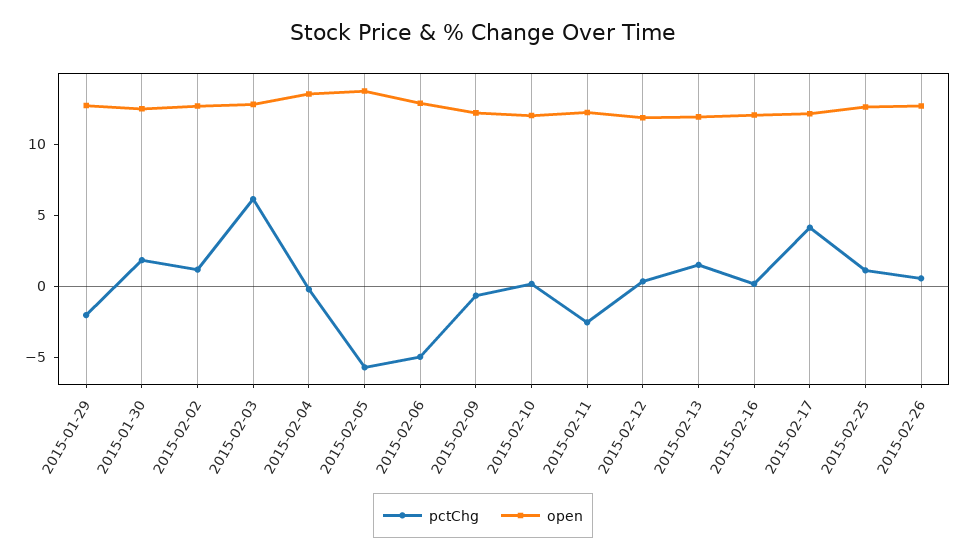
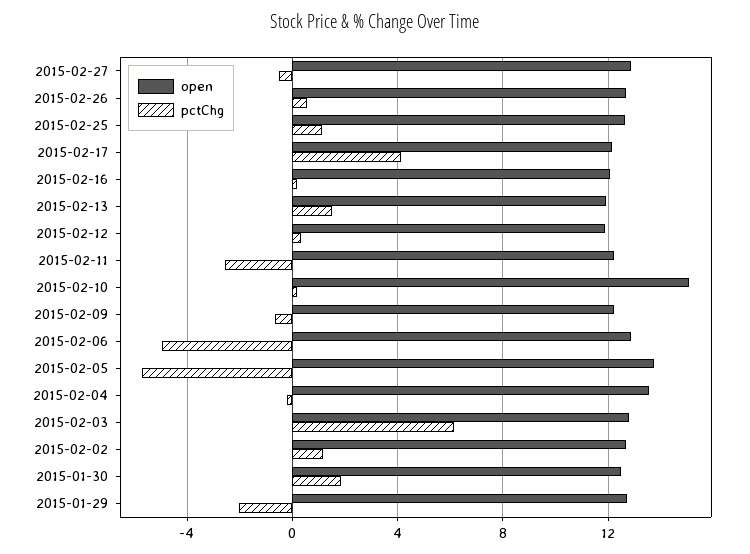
open, 2015-02-10: 12 -> 15
open, 2015-02-27: none -> 13
pctChg, 2015-02-27: none -> -0.5

